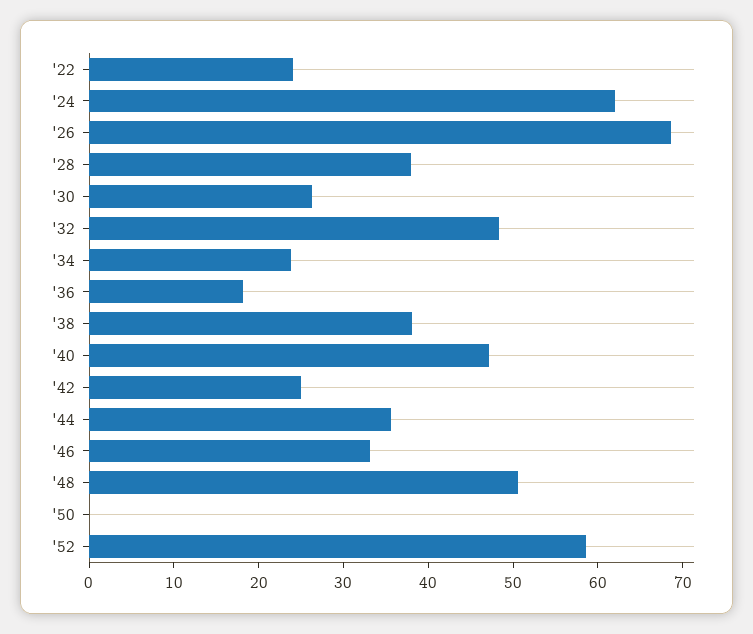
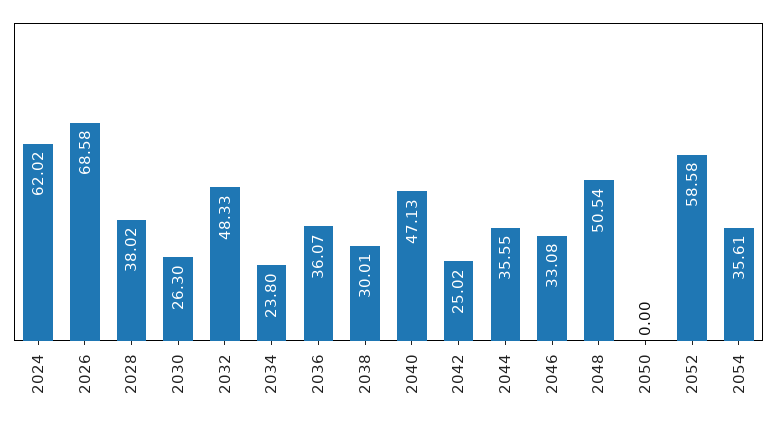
'22: 24 -> none
'36: 18 -> 36.07
'38: 38 -> 30.01
2054: none -> 35.61

